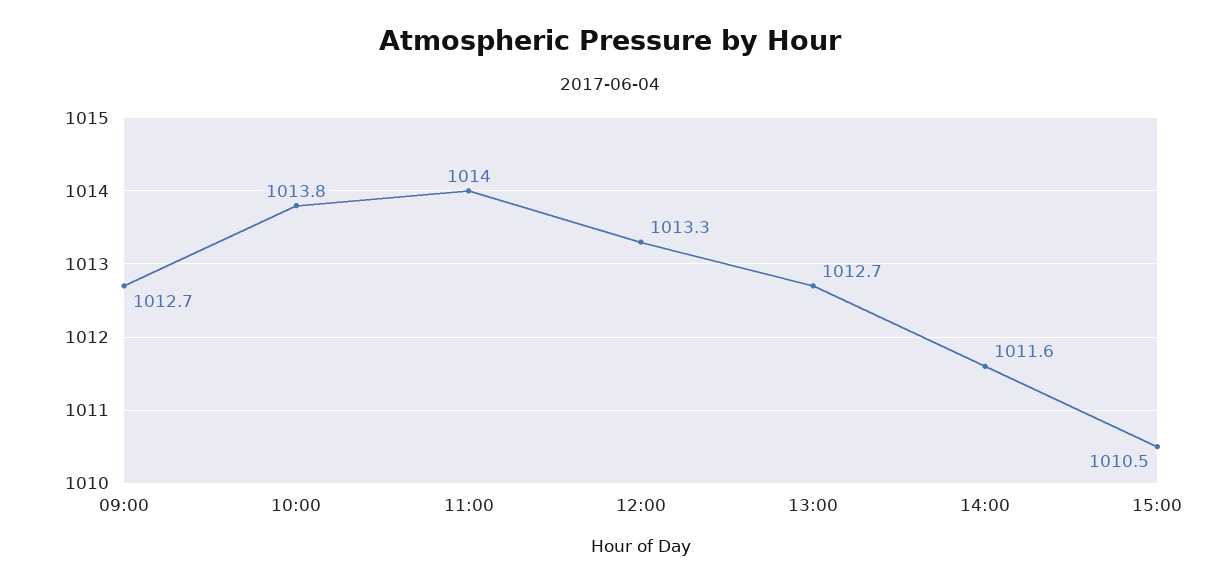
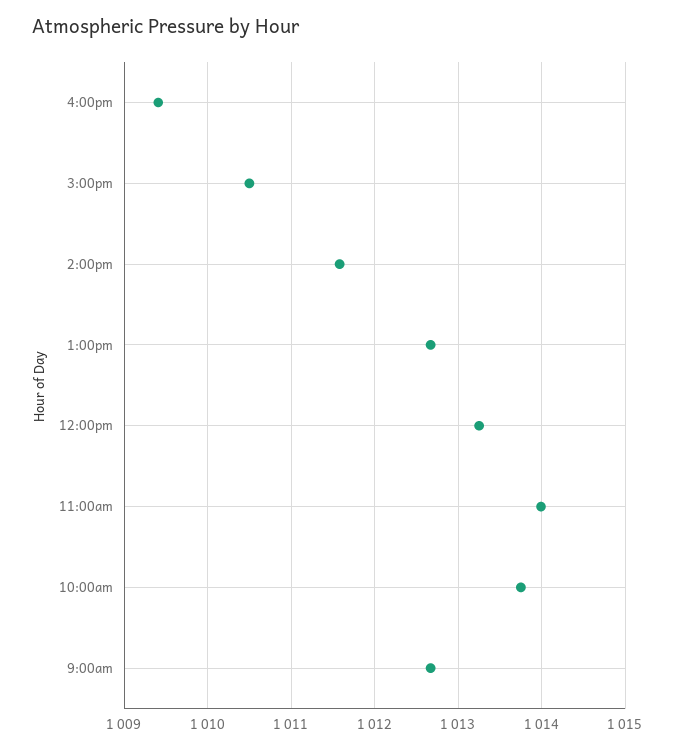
4:00pm: none -> 1009.4

